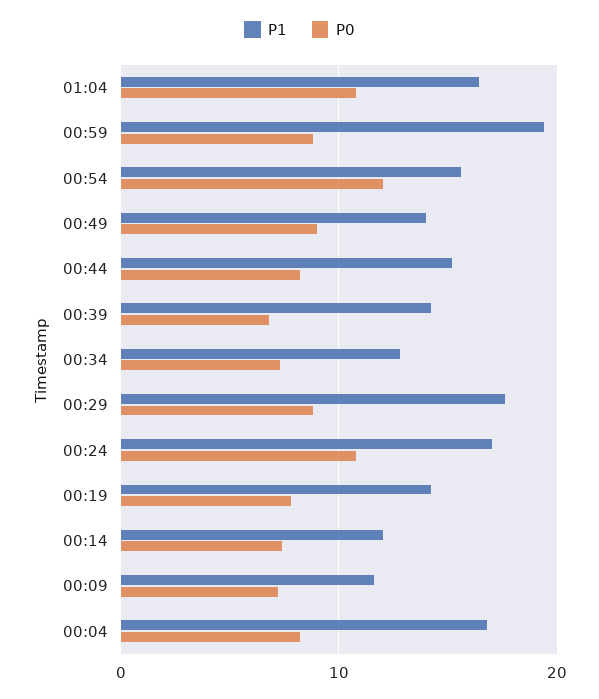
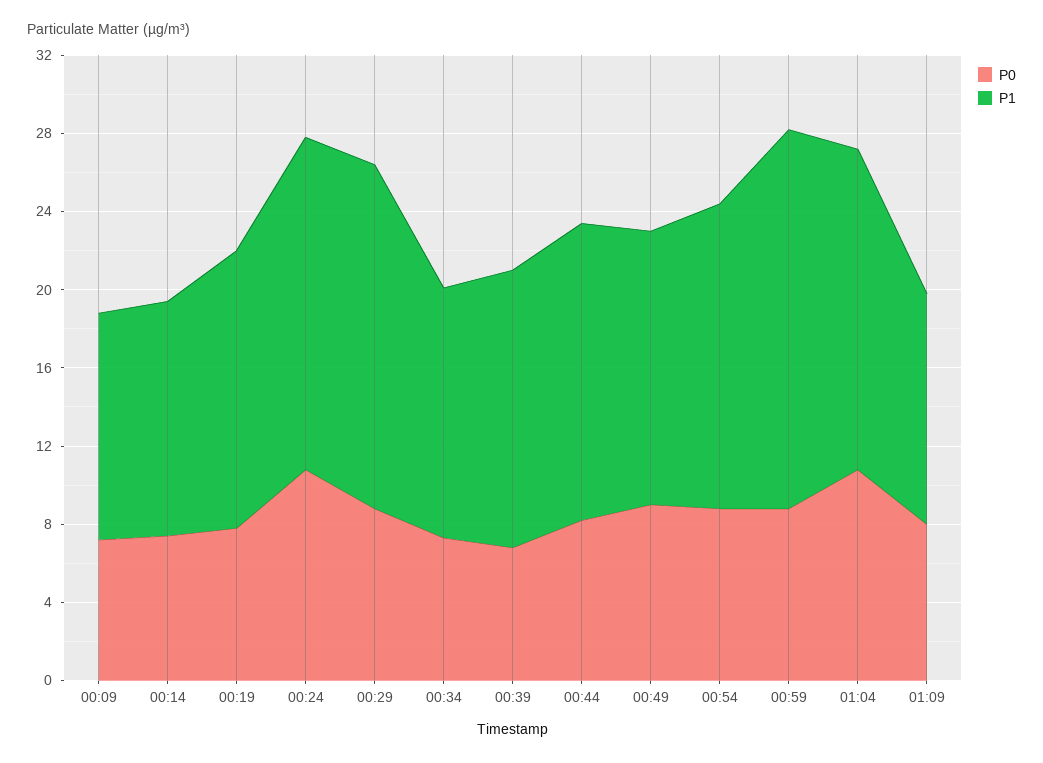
P0, 00:54: 12 -> 9
P1, 00:04: 17 -> none
P0, 00:04: 8 -> none
P0, 01:09: none -> 8
P1, 01:09: none -> 12

